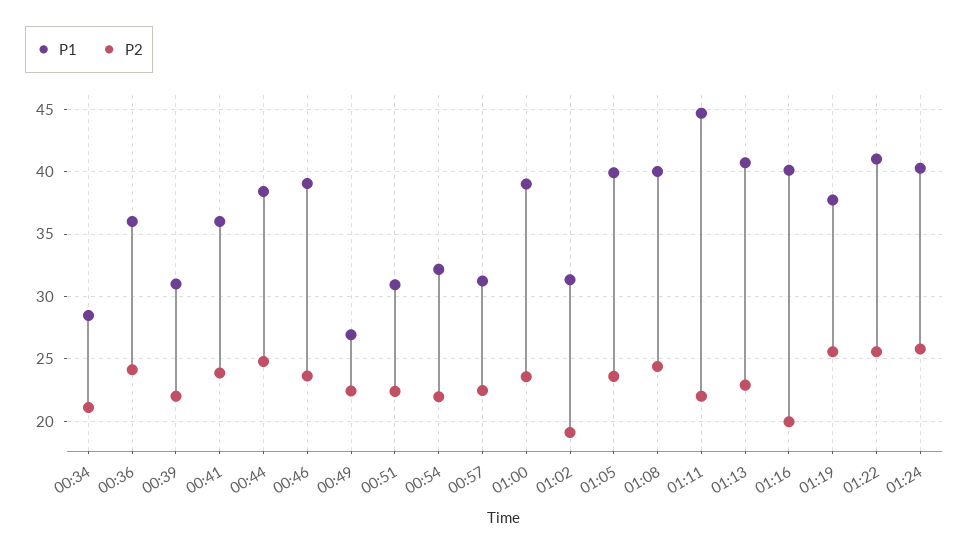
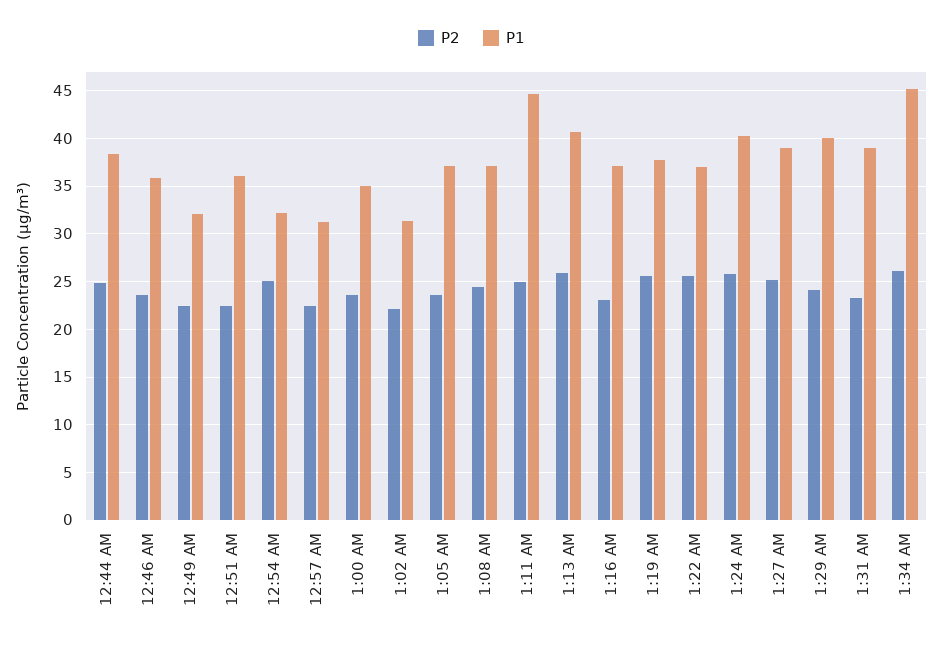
P1, 00:34: 28.5 -> none
P2, 00:34: 21 -> none
P1, 00:36: 36 -> none
P2, 00:36: 24 -> none
P1, 00:39: 31 -> none
P2, 00:39: 22 -> none
P1, 00:41: 36 -> none
P2, 00:41: 24 -> none
P1, 00:46: 39 -> 36
P1, 00:49: 27 -> 32
P1, 00:51: 31 -> 36
P2, 00:54: 22 -> 25
P1, 01:00: 39 -> 35
P2, 01:02: 19 -> 22
P1, 01:05: 40 -> 37
P1, 01:08: 40 -> 37
P2, 01:11: 22 -> 25
P2, 01:13: 23 -> 26
P1, 01:16: 40 -> 37
P2, 01:16: 20 -> 23
P1, 01:22: 41 -> 37
P2, 1:27 AM: none -> 25
P1, 1:27 AM: none -> 39
P2, 1:29 AM: none -> 24
P1, 1:29 AM: none -> 40
P2, 1:31 AM: none -> 23
P1, 1:31 AM: none -> 39
P2, 1:34 AM: none -> 26
P1, 1:34 AM: none -> 45

